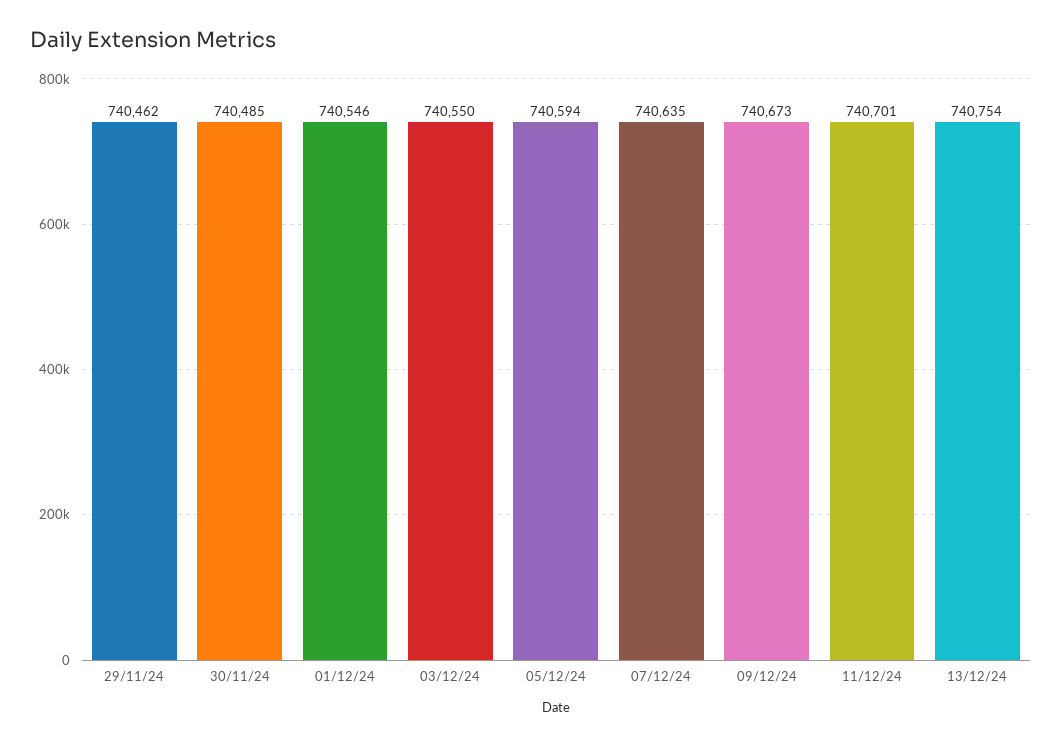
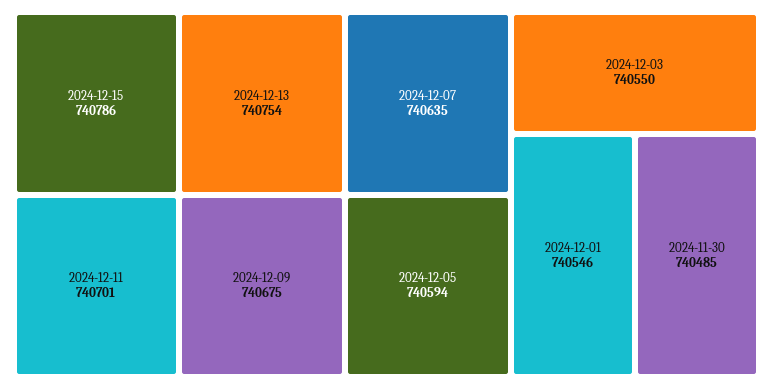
29/11/24: 740462 -> none
09/12/24: 740673 -> 740675
2024-12-15: none -> 740786

